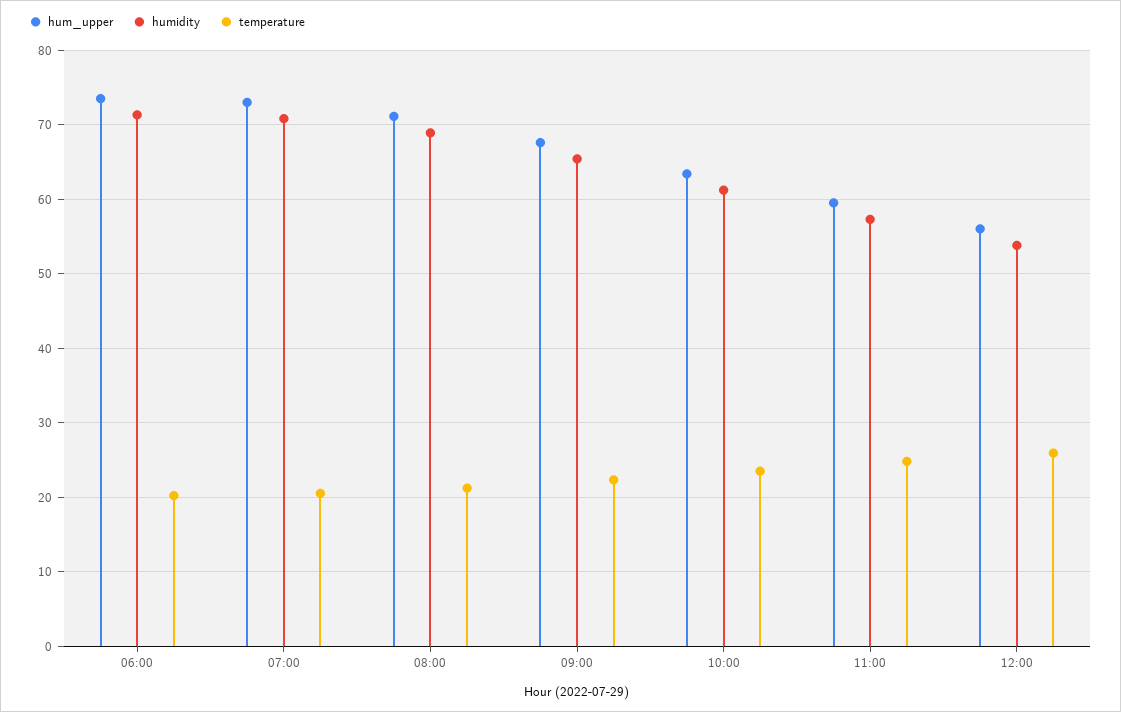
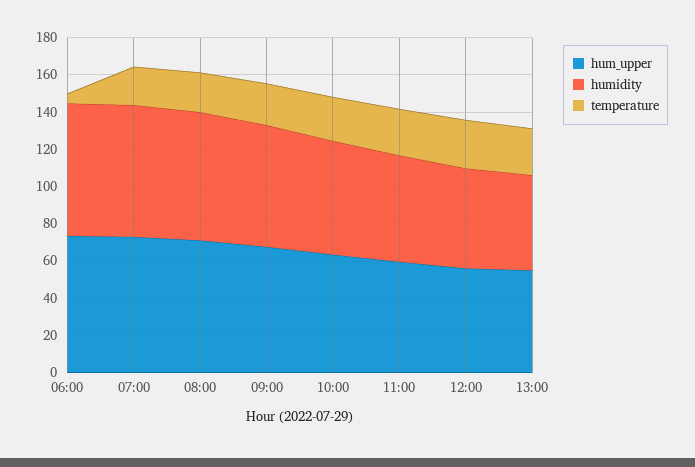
temperature, 06:00: 20 -> 5
hum_upper, 13:00: none -> 55
humidity, 13:00: none -> 50
temperature, 13:00: none -> 25

